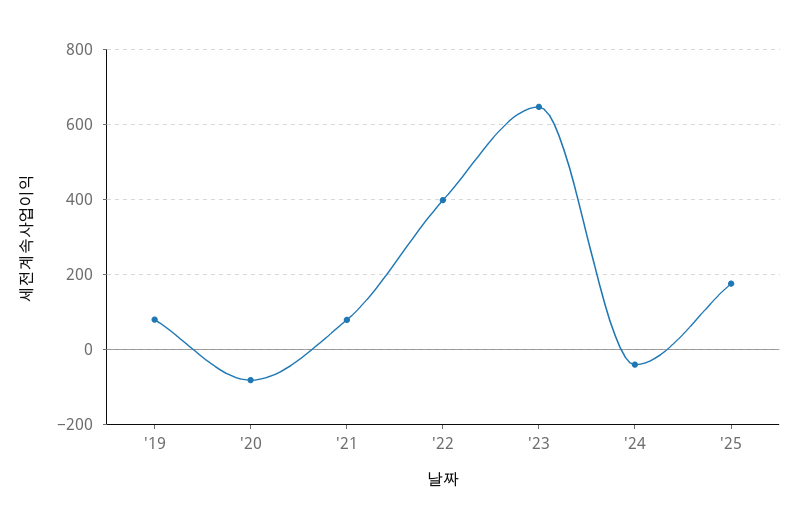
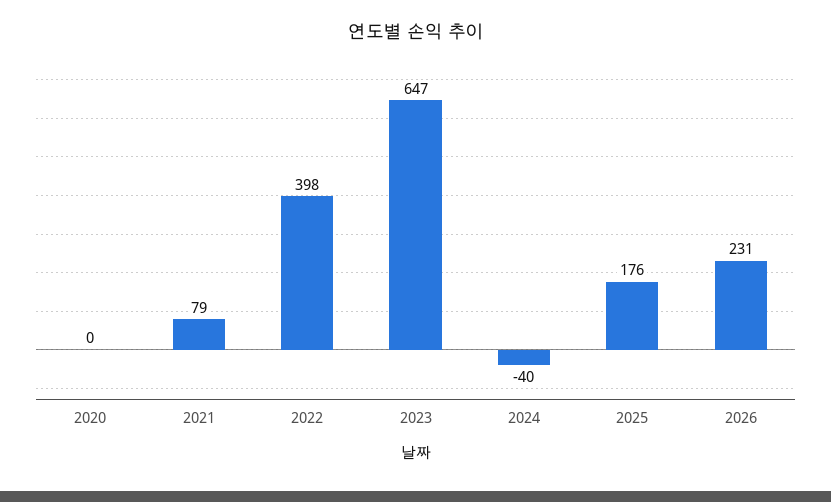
'19: 80 -> none
'20: -80 -> 0
2026: none -> 231

